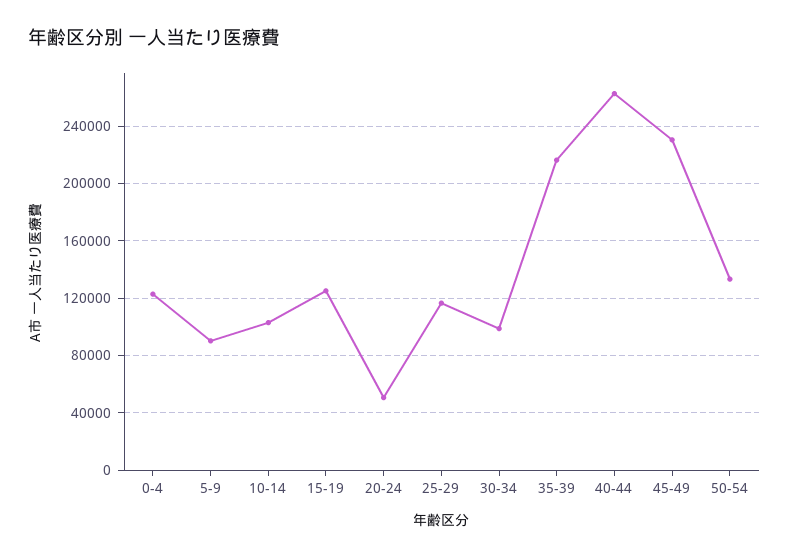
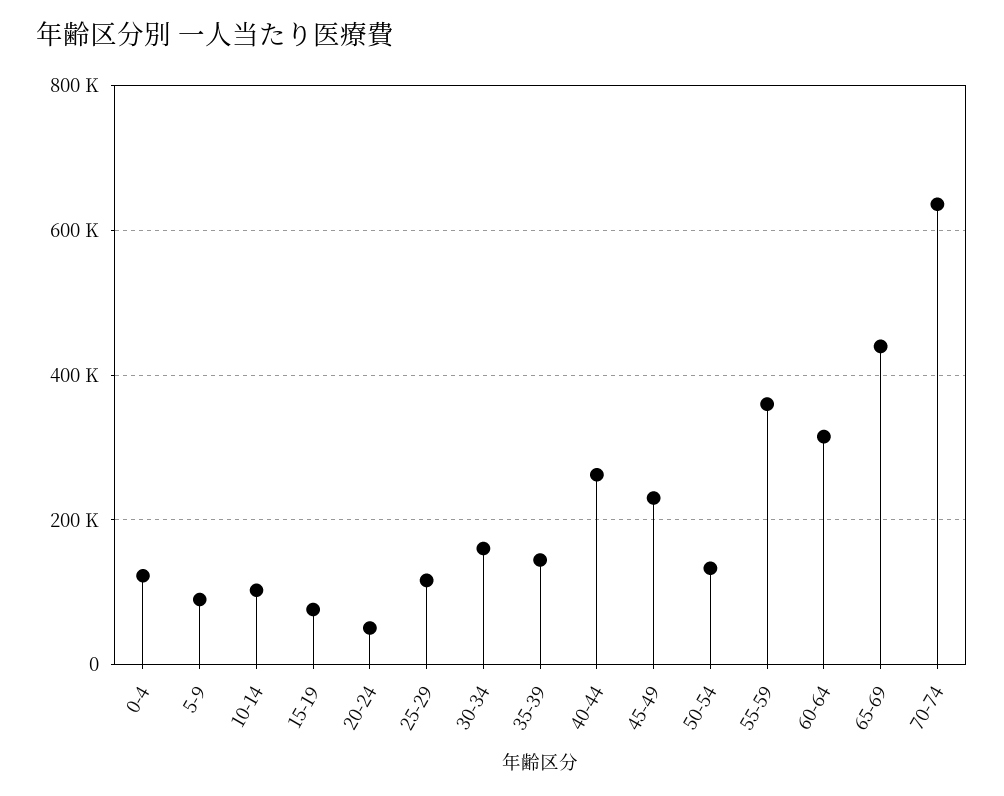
15-19: 125000 -> 80000
30-34: 100000 -> 160000
35-39: 215000 -> 140000
55-59: none -> 360000
60-64: none -> 320000
65-69: none -> 440000
70-74: none -> 640000

